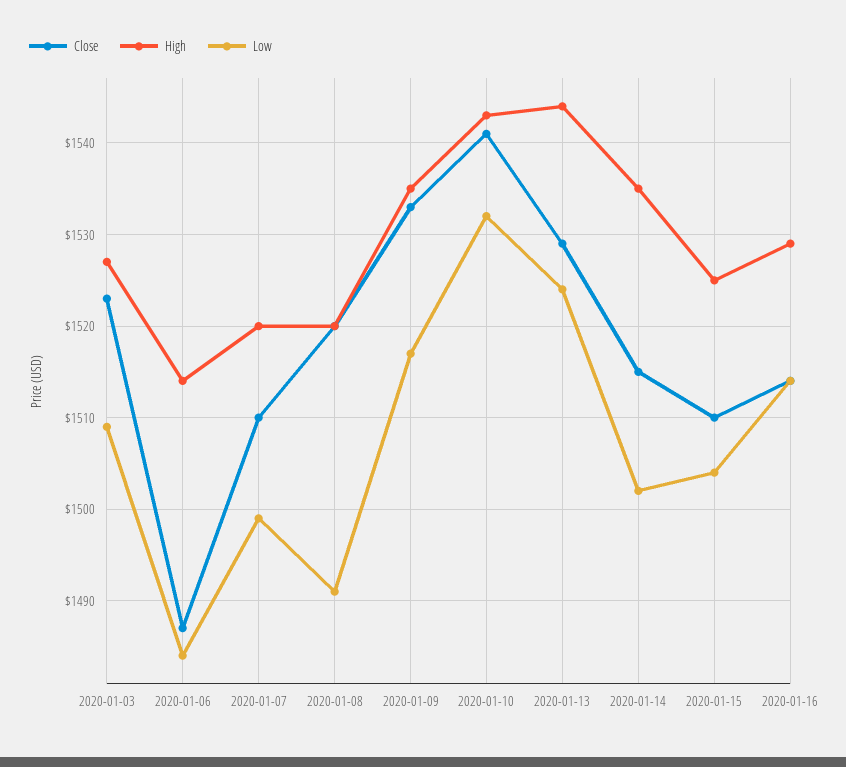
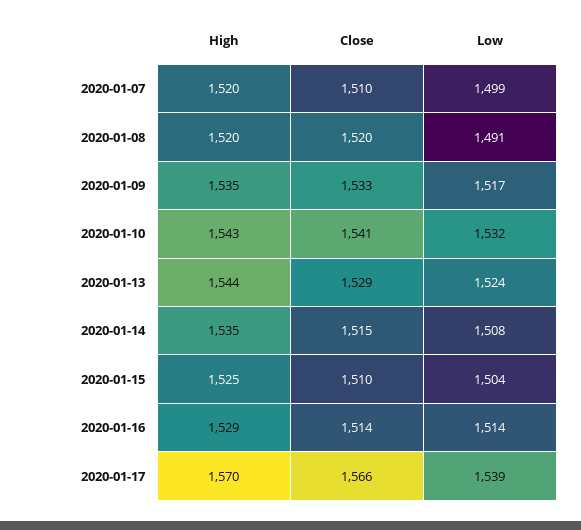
Close, 2020-01-03: 1523 -> none
High, 2020-01-03: 1527 -> none
Low, 2020-01-03: 1509 -> none
Close, 2020-01-06: 1487 -> none
High, 2020-01-06: 1514 -> none
Low, 2020-01-06: 1484 -> none
Low, 2020-01-14: 1502 -> 1508
High, 2020-01-17: none -> 1570
Close, 2020-01-17: none -> 1566
Low, 2020-01-17: none -> 1539

